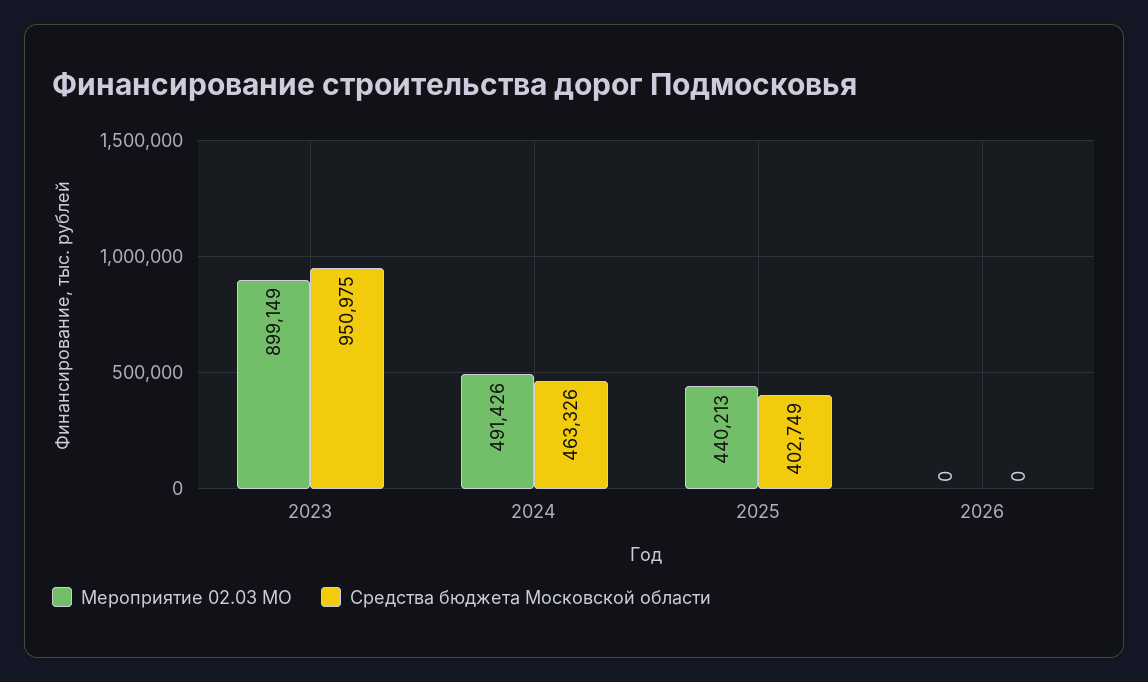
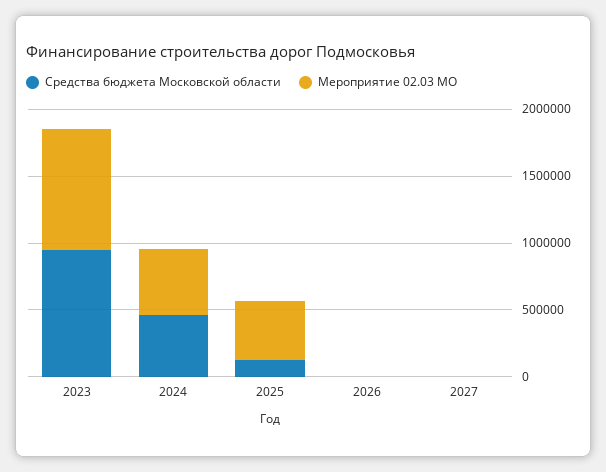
Средства бюджета Московской области, 2025: 402749 -> 100000
Средства бюджета Московской области, 2027: none -> 0
Мероприятие 02.03 МО, 2027: none -> 0

